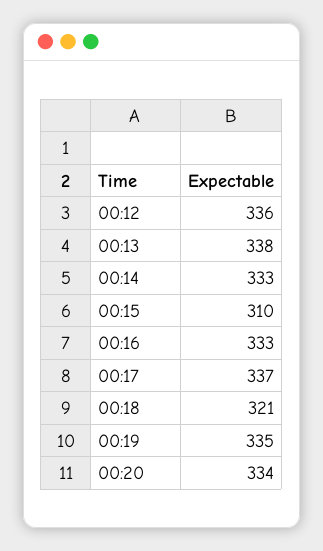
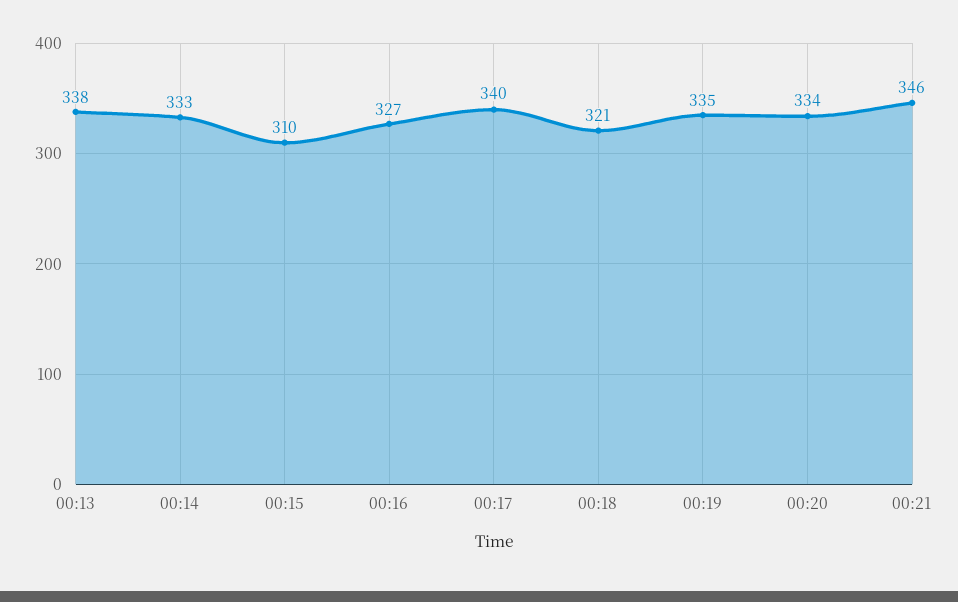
00:12: 336 -> none
00:16: 333 -> 327
00:17: 337 -> 340
00:21: none -> 346

